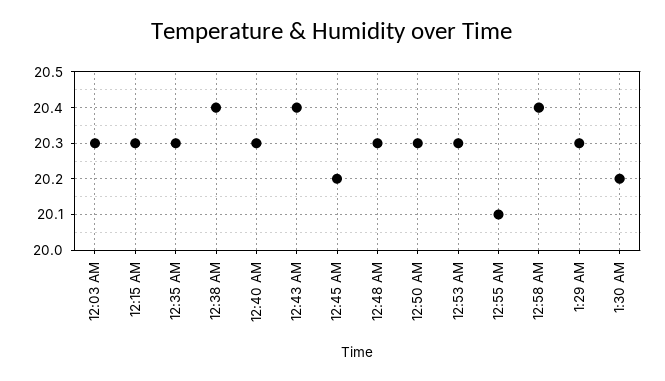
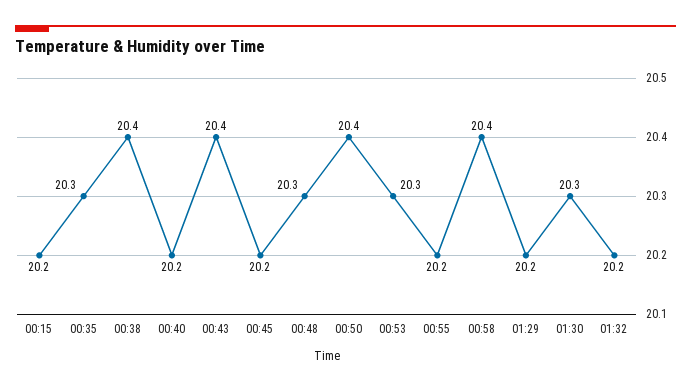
12:03 AM: 20.3 -> none
12:15 AM: 20.3 -> 20.2
12:40 AM: 20.3 -> 20.2
12:50 AM: 20.3 -> 20.4
12:55 AM: 20.1 -> 20.2
1:29 AM: 20.3 -> 20.2
1:30 AM: 20.2 -> 20.3
01:32: none -> 20.2

